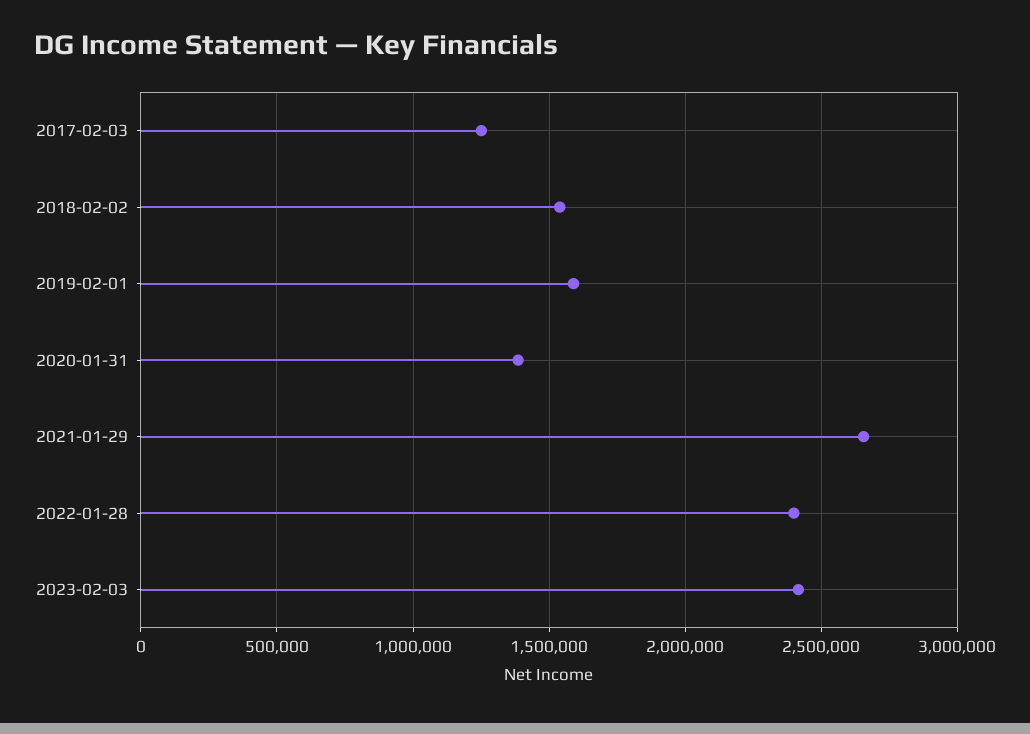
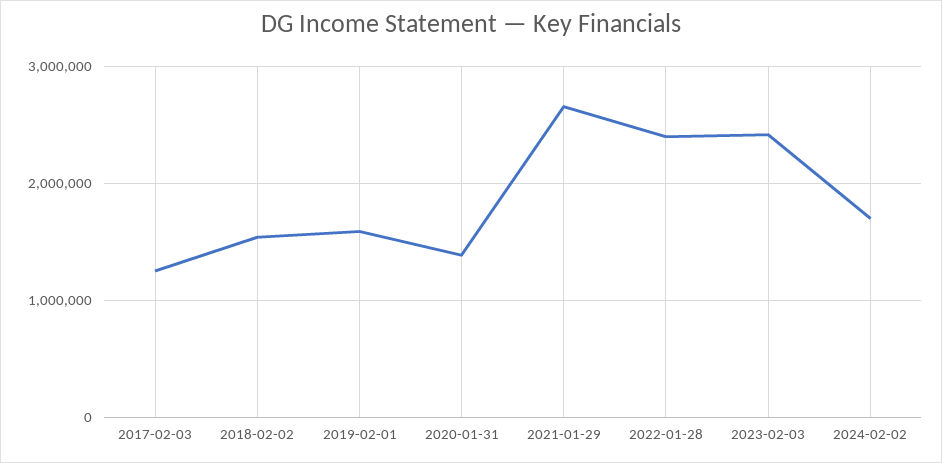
2024-02-02: none -> 1700000

